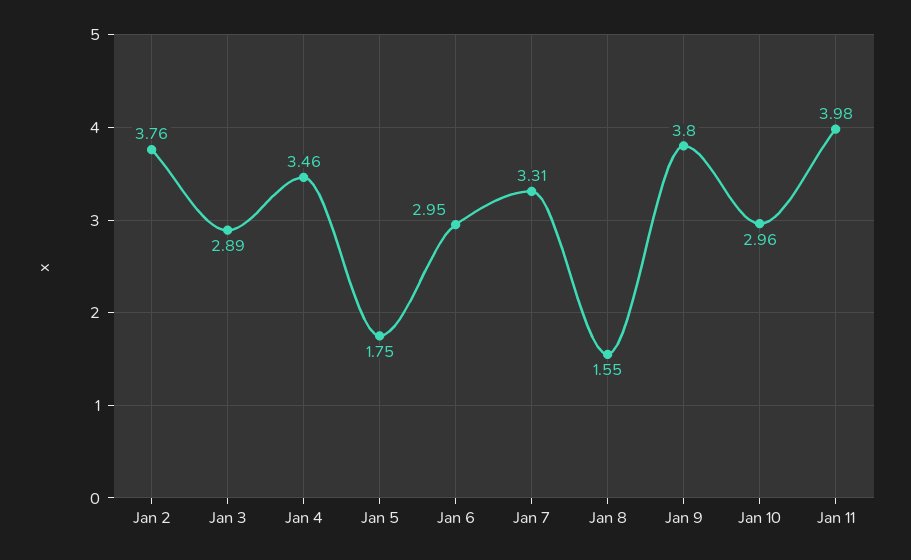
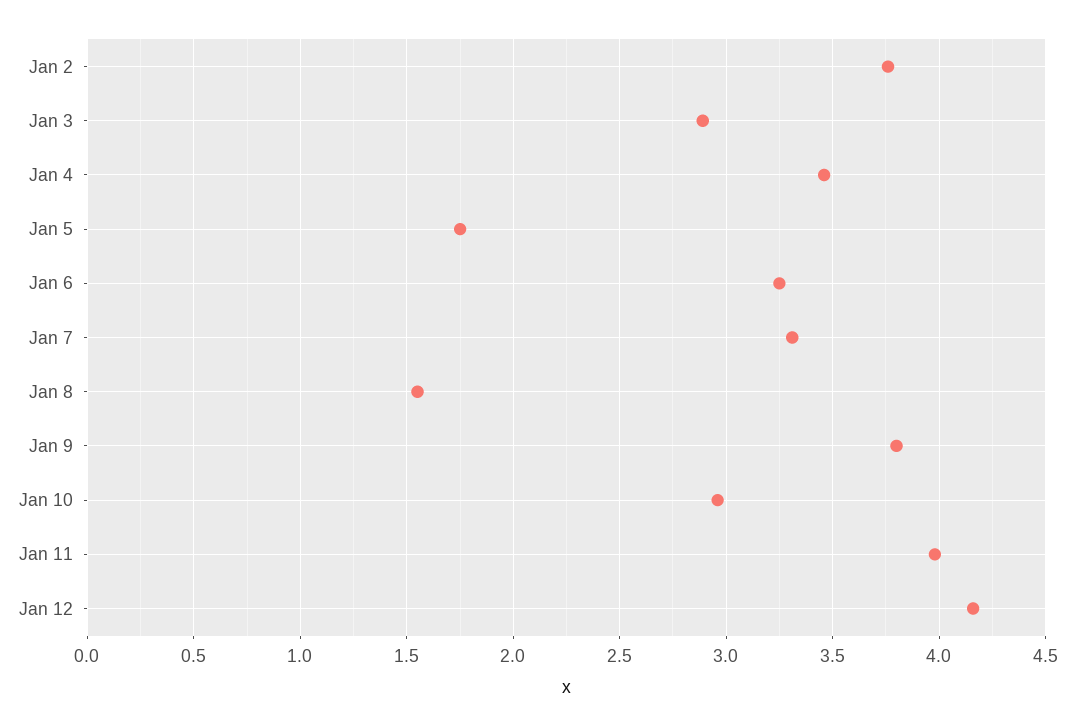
Jan 6: 2.95 -> 3.25
Jan 12: none -> 4.15

